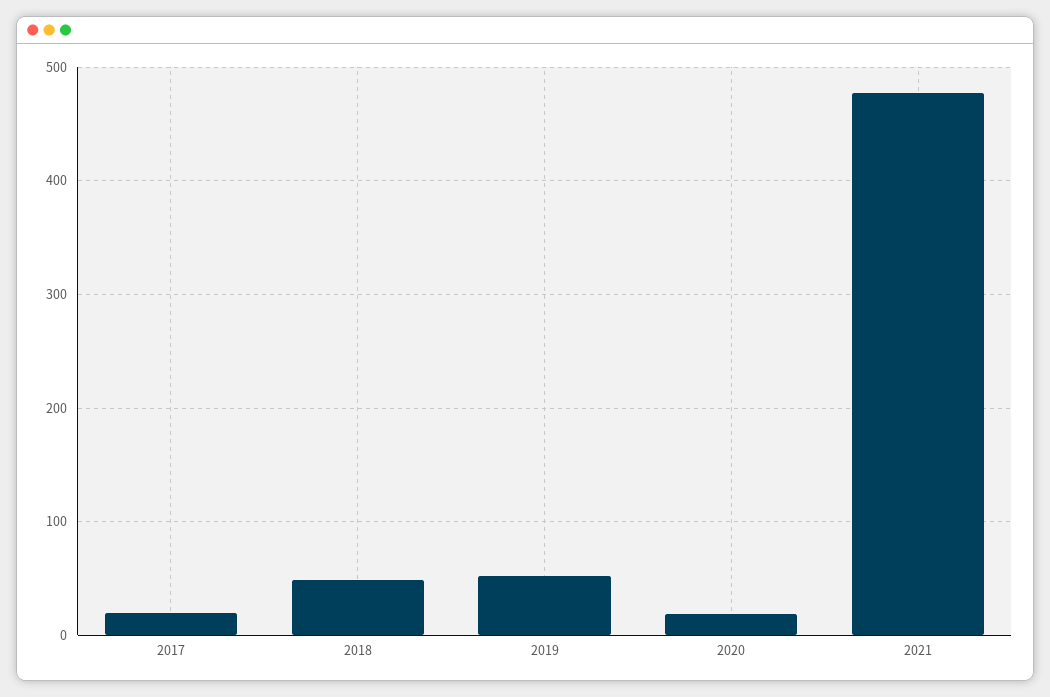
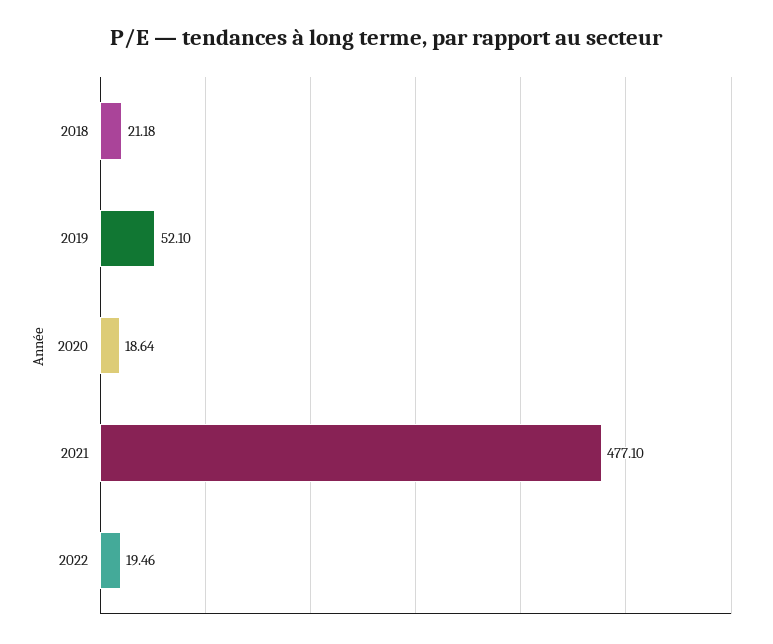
2017: 20 -> none
2018: 50 -> 21.18
2022: none -> 19.46

